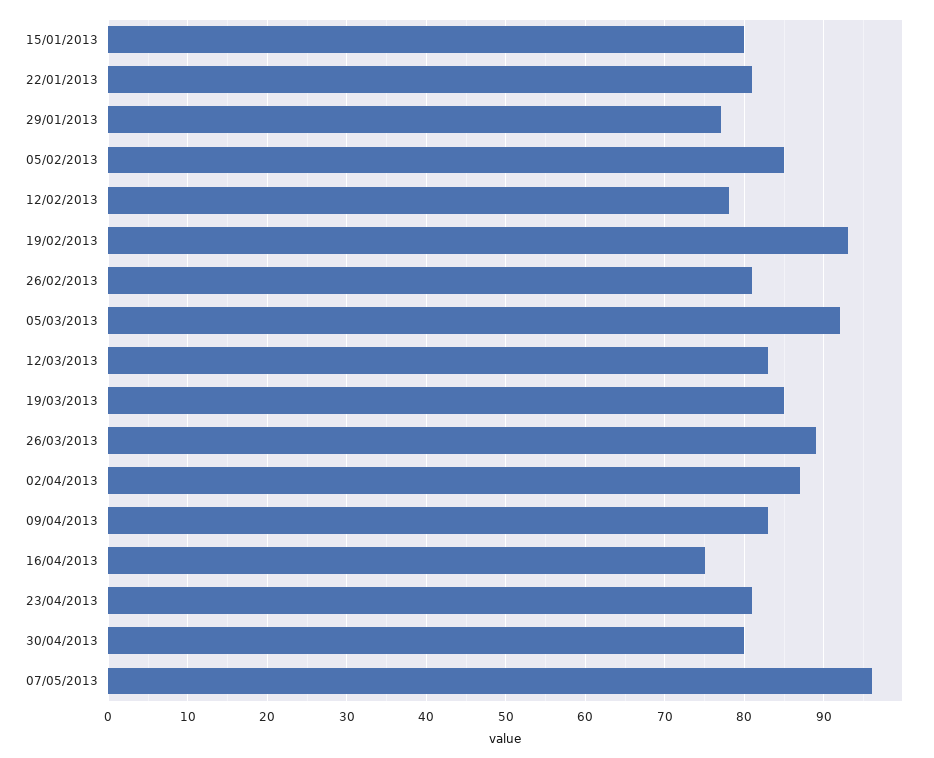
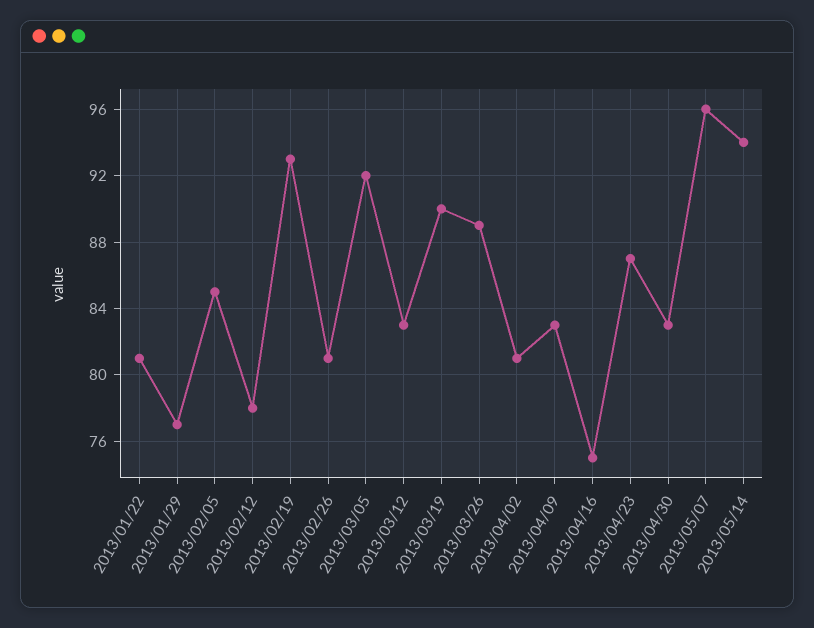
15/01/2013: 80 -> none
19/03/2013: 85 -> 90
02/04/2013: 87 -> 81
23/04/2013: 81 -> 87
30/04/2013: 80 -> 83
2013/05/14: none -> 94

